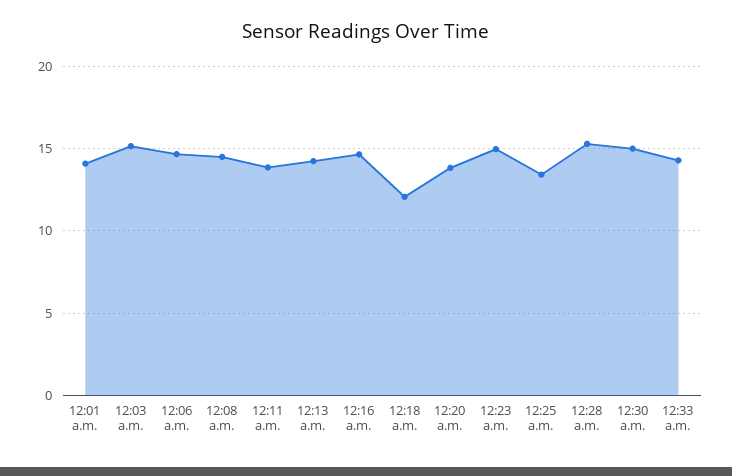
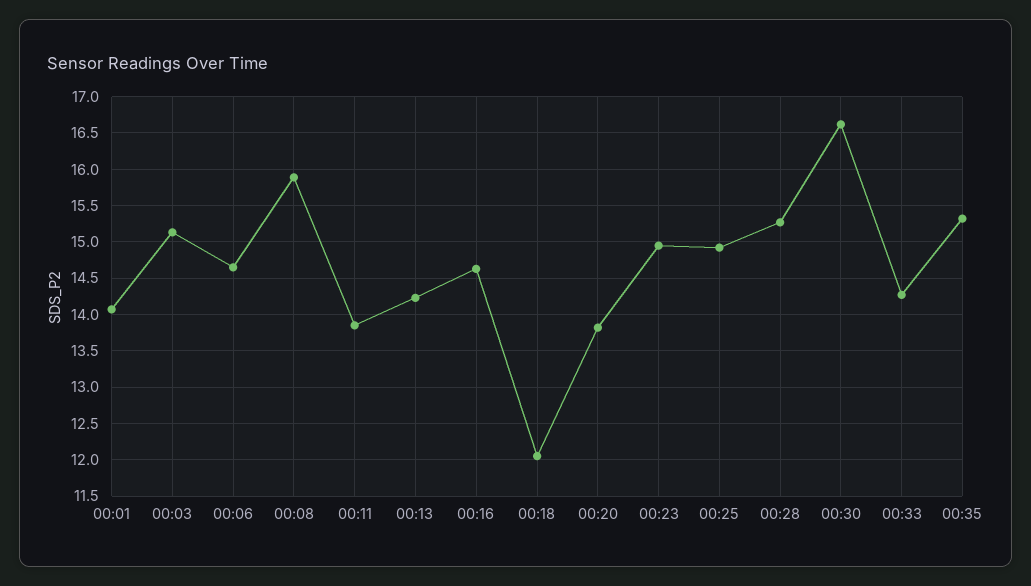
12:08 a.m.: 14.5 -> 15.9
12:25 a.m.: 13.5 -> 14.9
12:30 a.m.: 15 -> 16.6
00:35: none -> 15.3

